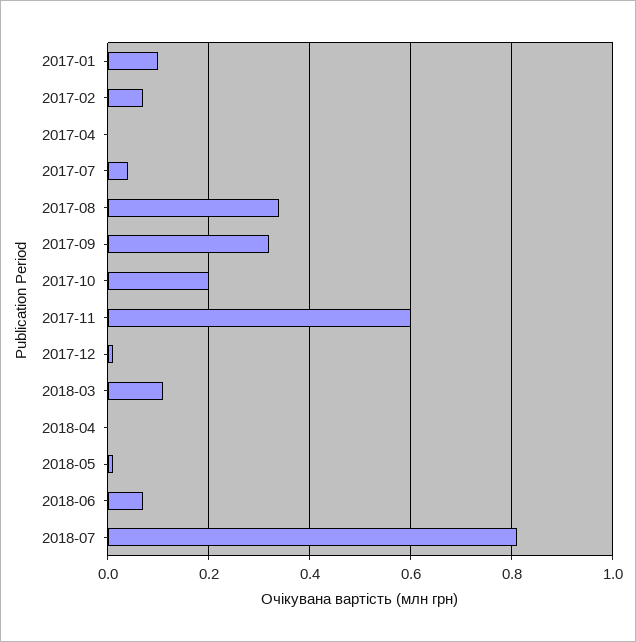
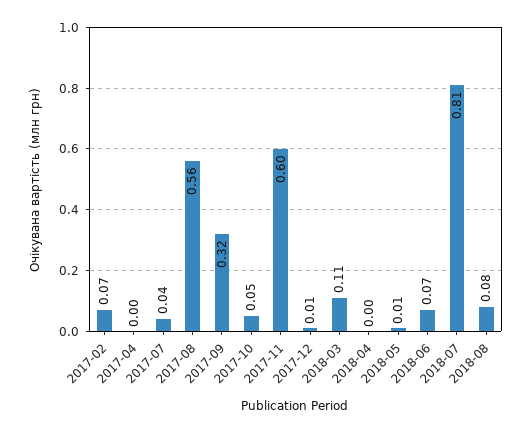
2017-01: 0.1 -> none
2017-08: 0.35 -> 0.56
2017-10: 0.2 -> 0.05
2018-08: none -> 0.08

